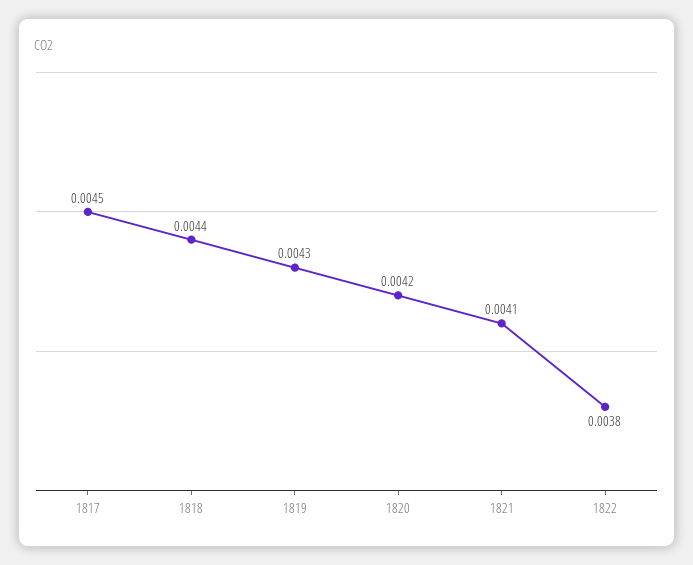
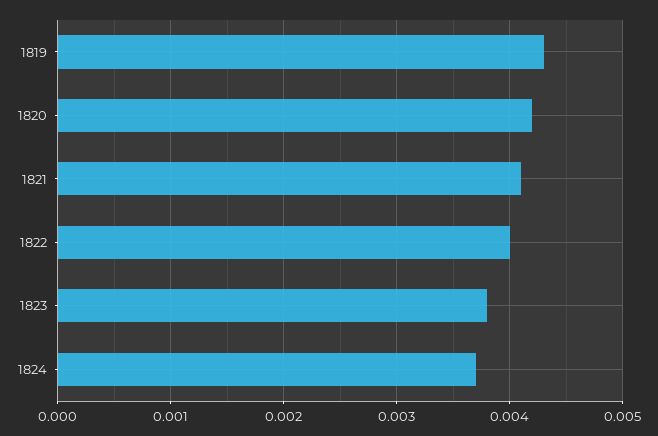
1817: 0.0045 -> none
1818: 0.0044 -> none
1822: 0.0038 -> 0.004
1823: none -> 0.0038
1824: none -> 0.0037

